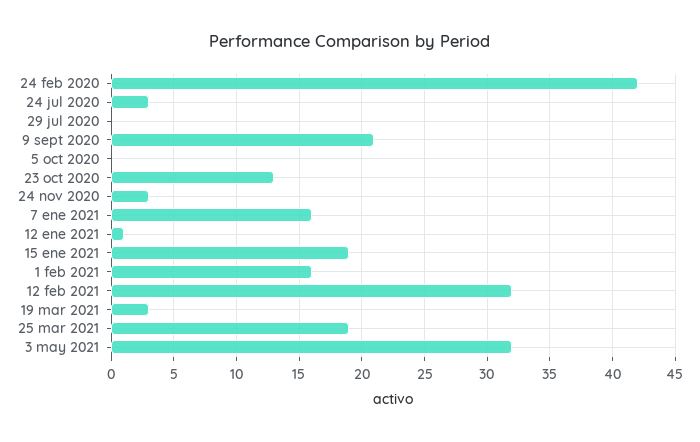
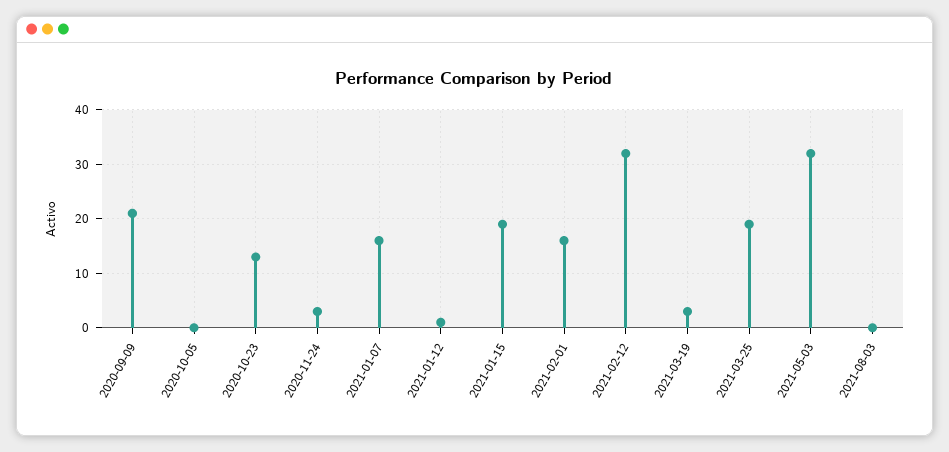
24 feb 2020: 42 -> none
24 jul 2020: 3 -> none
29 jul 2020: 0 -> none
2021-08-03: none -> 0

